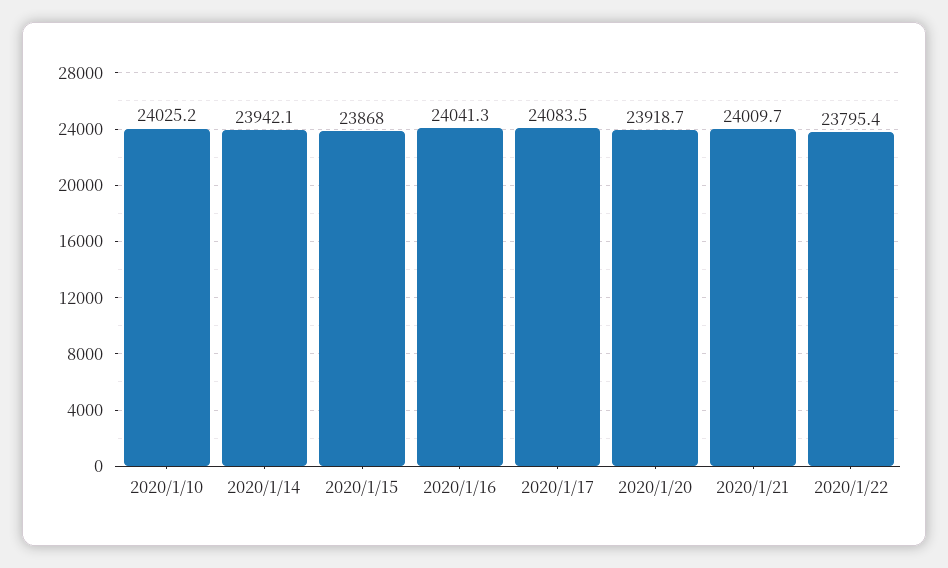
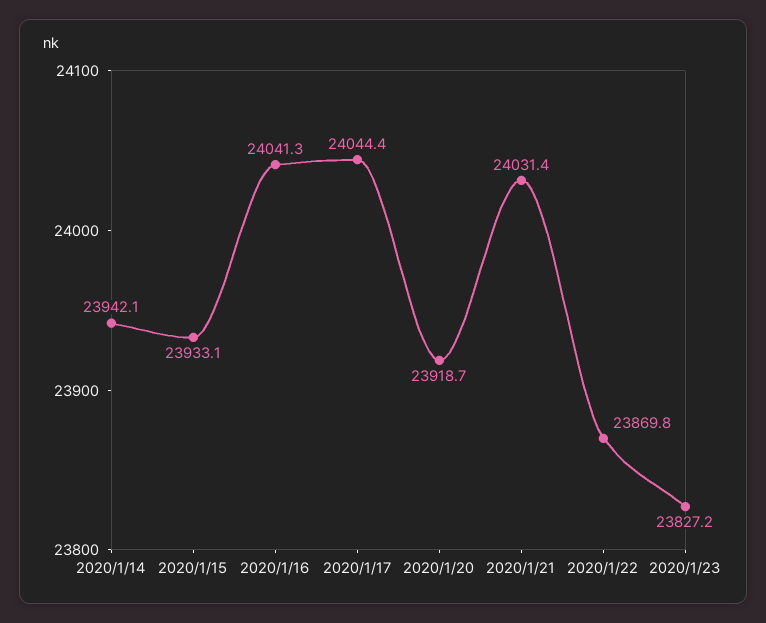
2020/1/10: 24025.2 -> none
2020/1/15: 23868 -> 23933.1
2020/1/17: 24083.5 -> 24044.4
2020/1/21: 24009.7 -> 24031.4
2020/1/22: 23795.4 -> 23869.8
2020/1/23: none -> 23827.2

